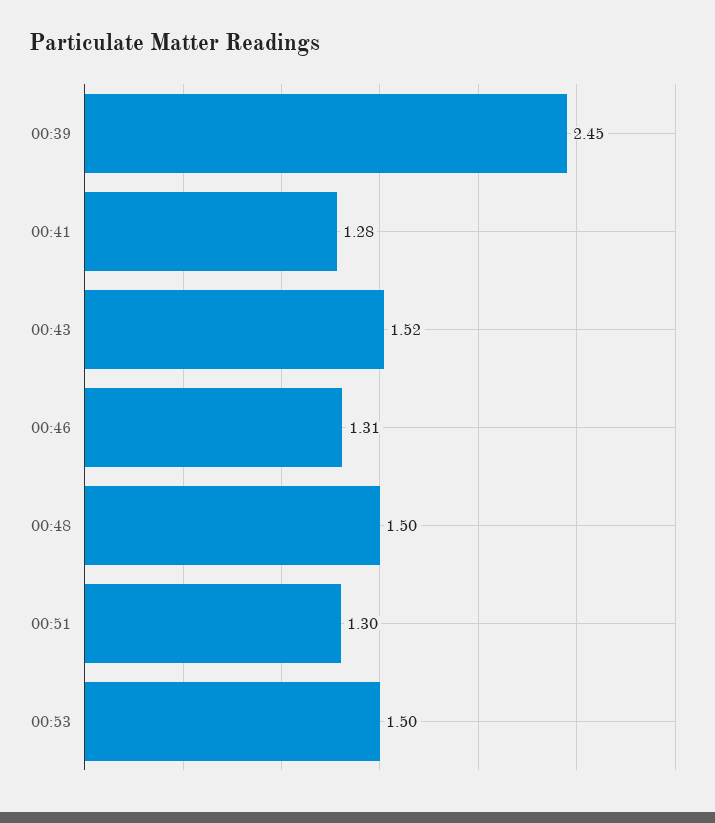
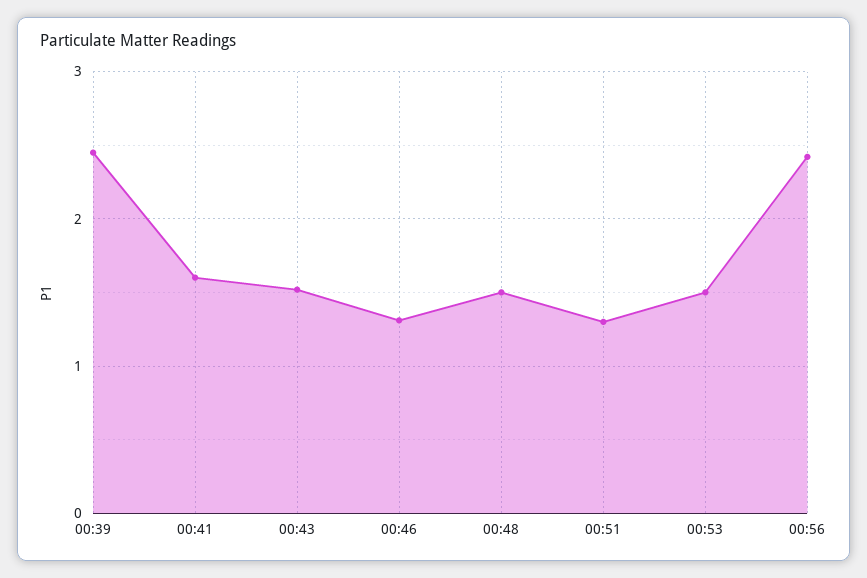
00:41: 1.28 -> 1.6
00:56: none -> 2.4

